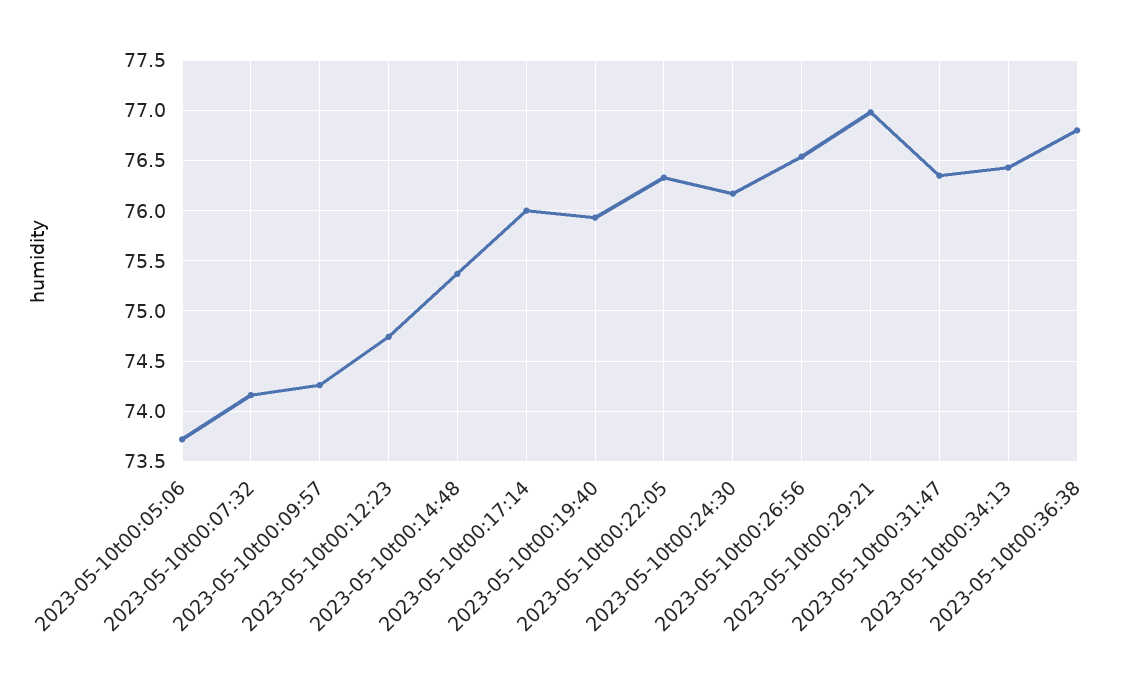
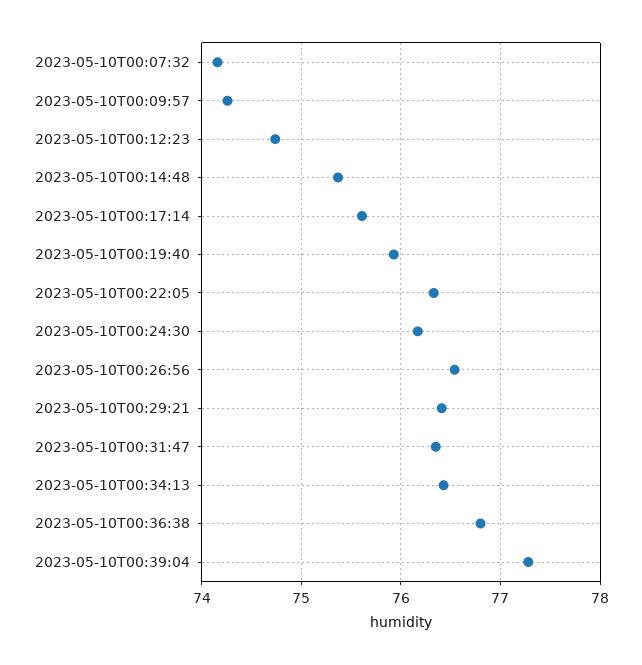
2023-05-10t00:05:06: 73.7 -> none
2023-05-10t00:17:14: 76 -> 75.6
2023-05-10t00:29:21: 77 -> 76.4
2023-05-10T00:39:04: none -> 77.3

